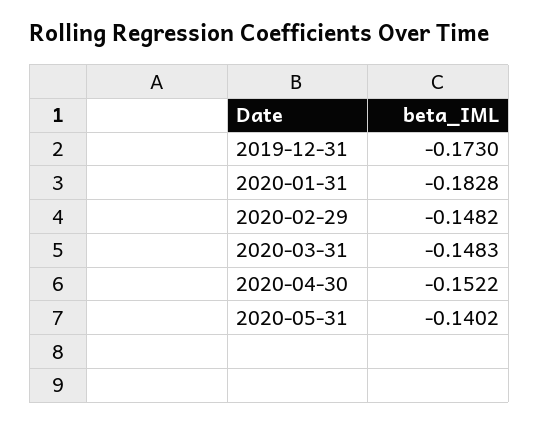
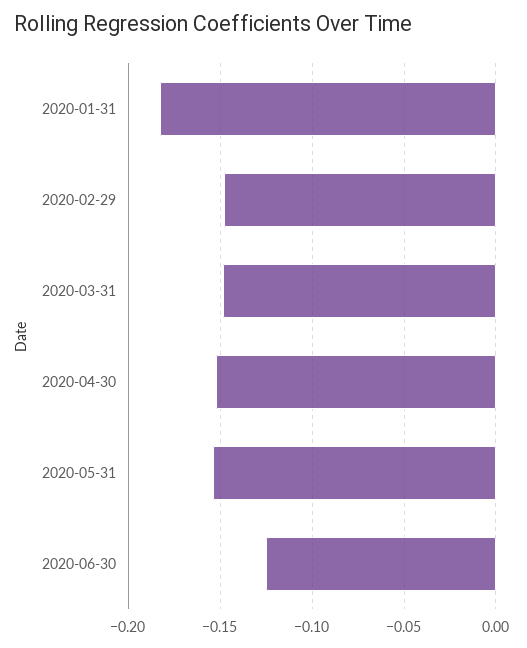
2019-12-31: -0.173 -> none
2020-05-31: -0.1402 -> -0.155
2020-06-30: none -> -0.125

